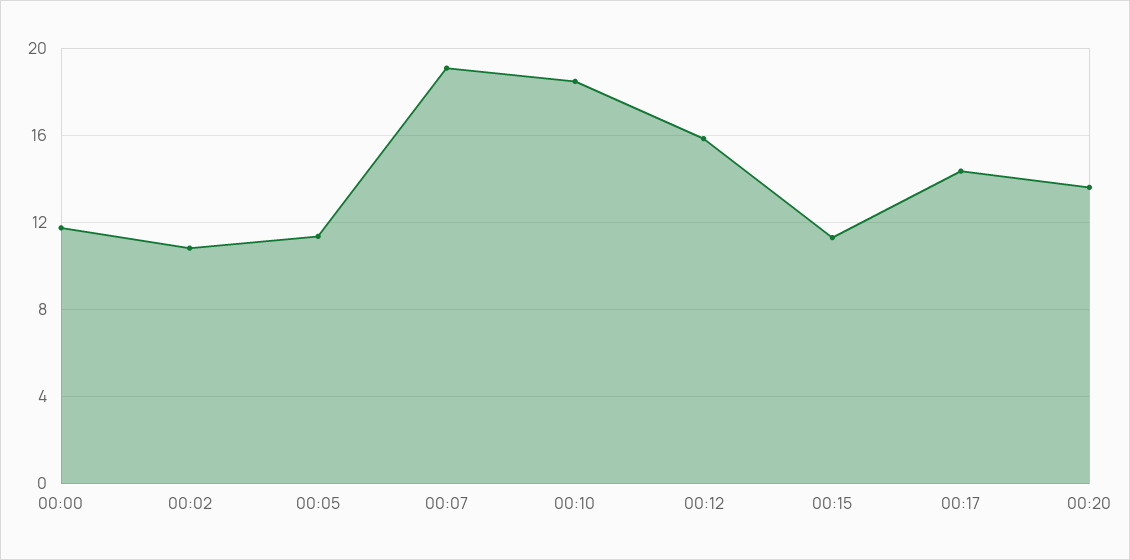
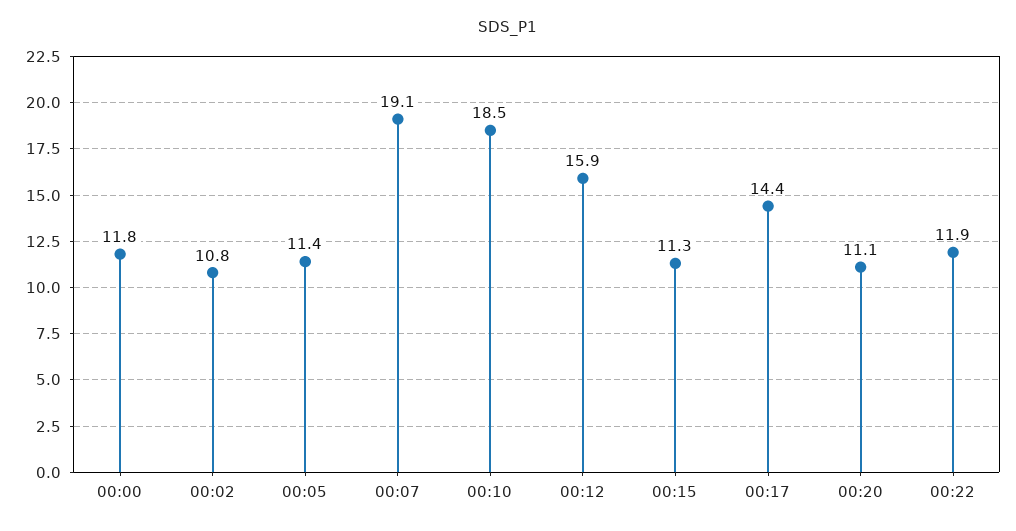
00:20: 13.5 -> 11.1
00:22: none -> 11.9

